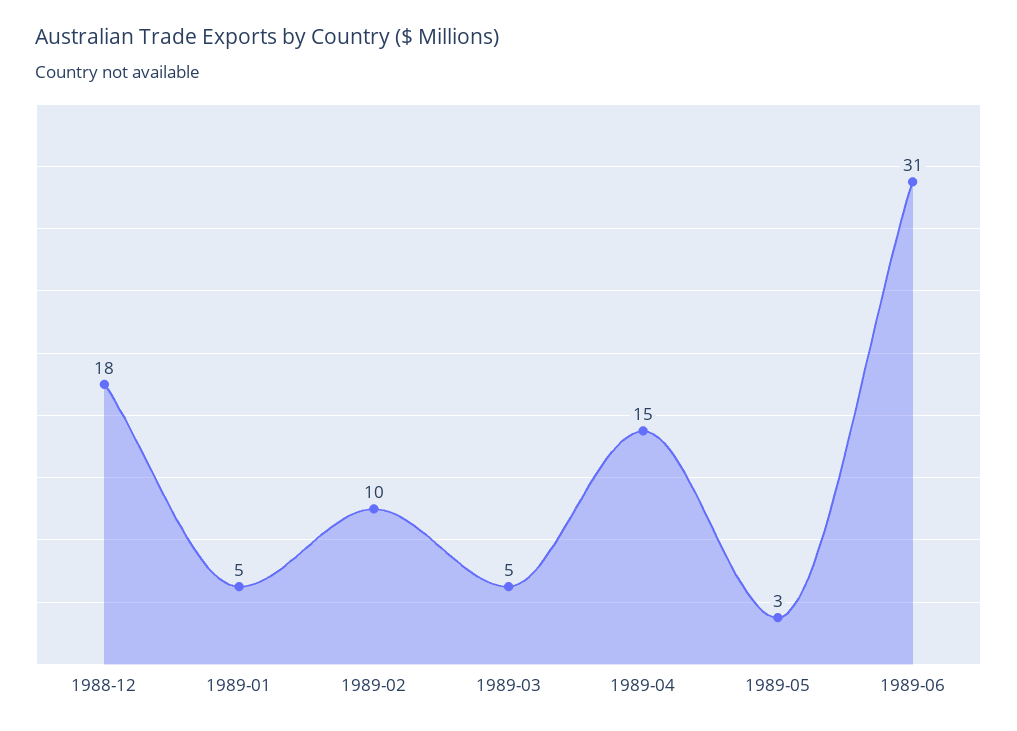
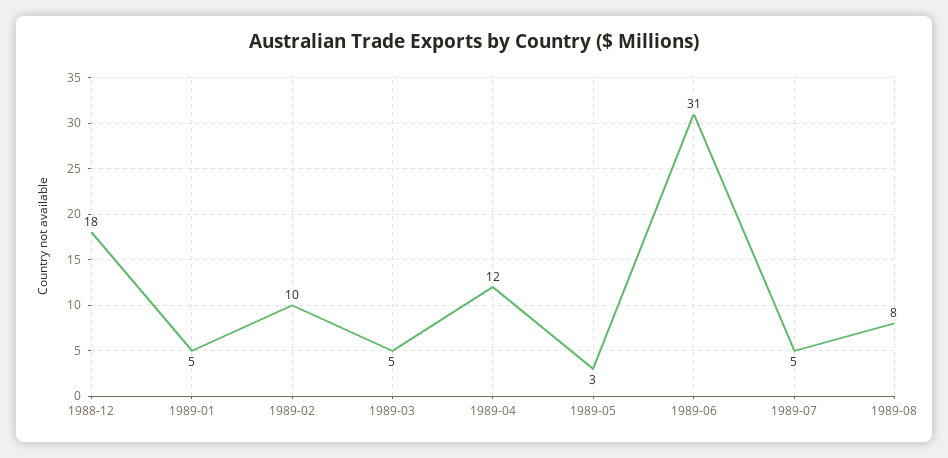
1989-04: 15 -> 12
1989-07: none -> 5
1989-08: none -> 8

